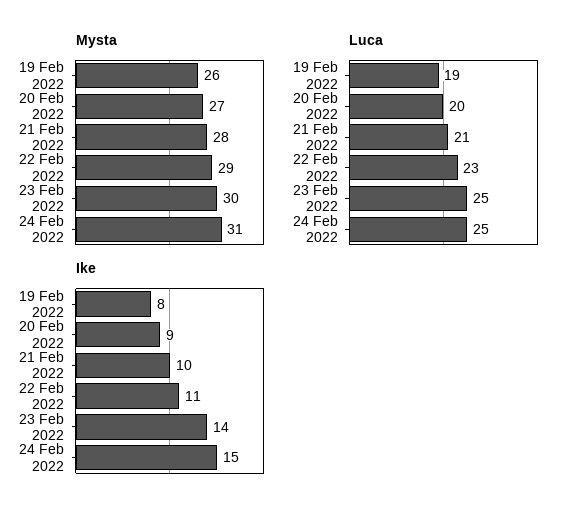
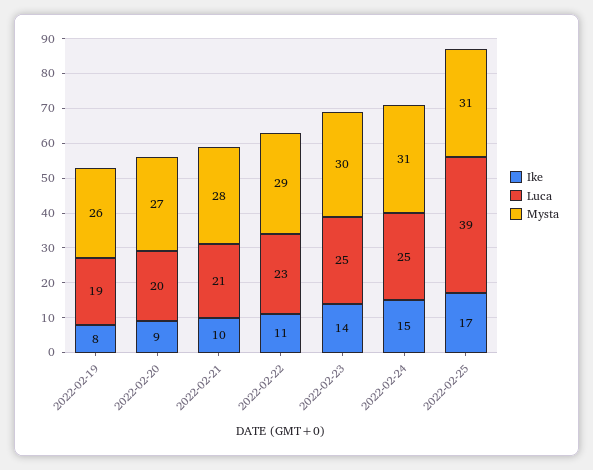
Ike, 2022-02-25: none -> 17
Luca, 2022-02-25: none -> 39
Mysta, 2022-02-25: none -> 31

